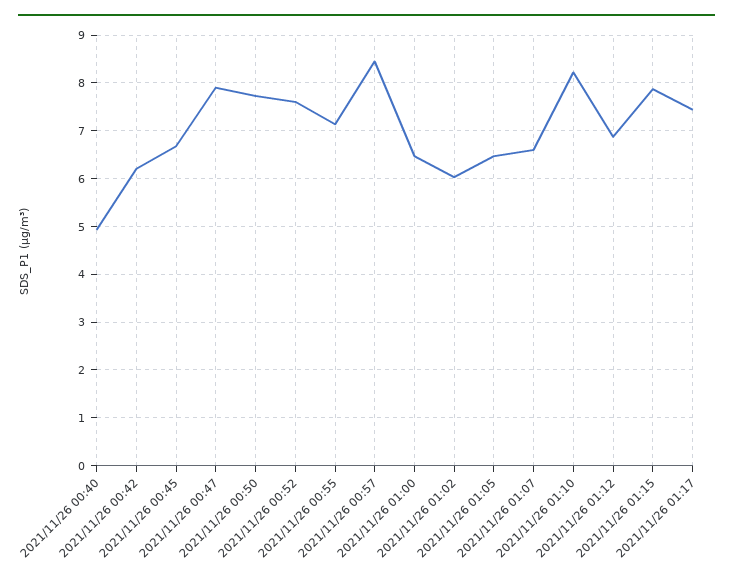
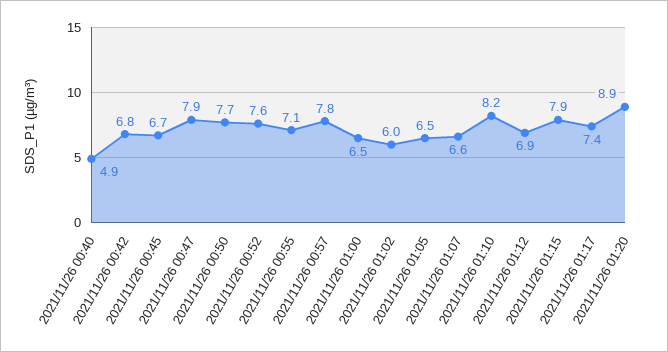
2021/11/26 00:42: 6.2 -> 6.8
2021/11/26 00:57: 8.4 -> 7.8
2021/11/26 01:20: none -> 8.9

